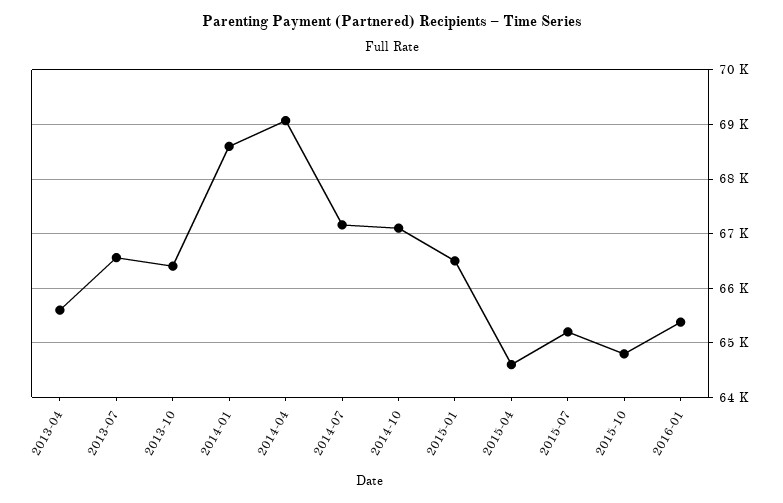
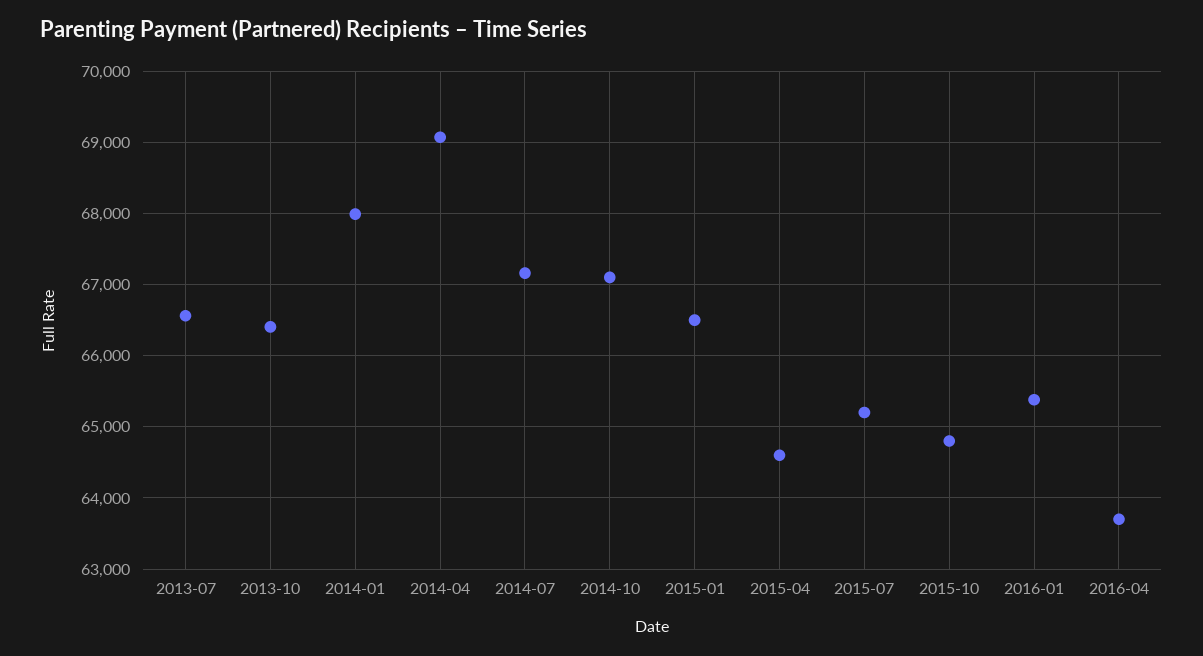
2013-04: 65600 -> none
2014-01: 68600 -> 68000
2016-04: none -> 63700

